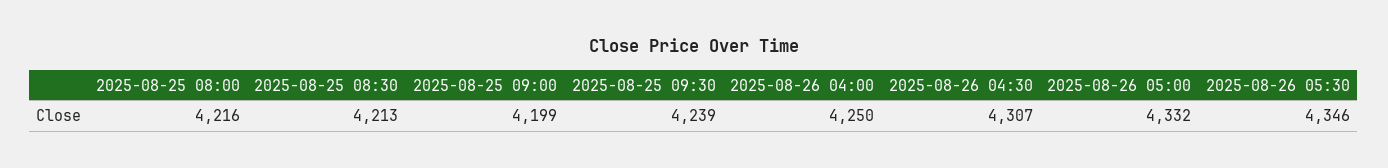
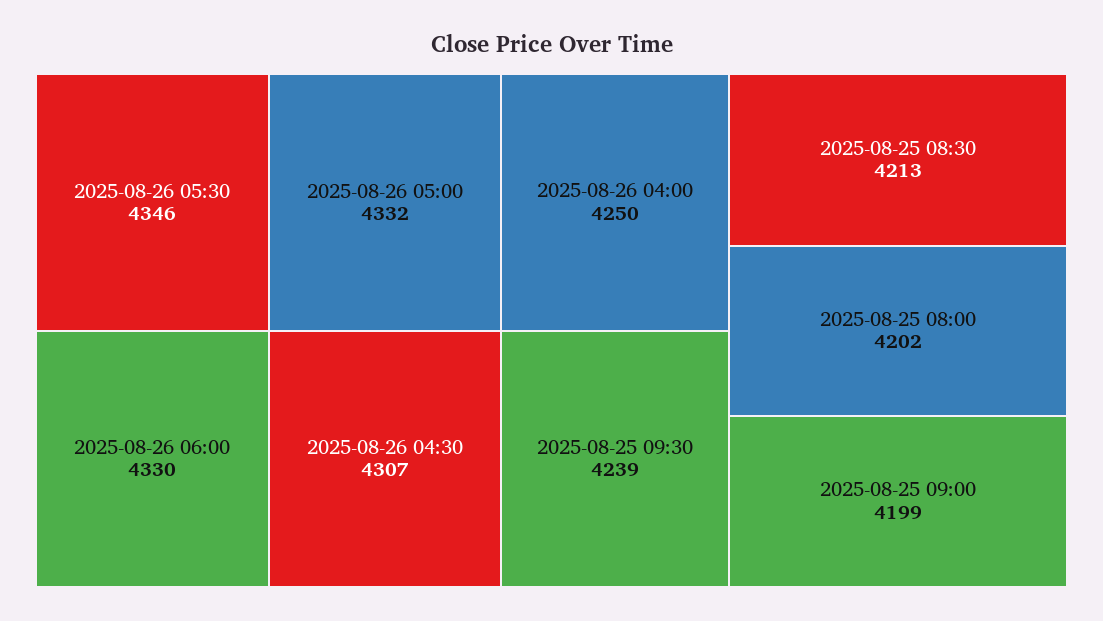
2025-08-25 08:00: 4216 -> 4202
2025-08-26 06:00: none -> 4330

